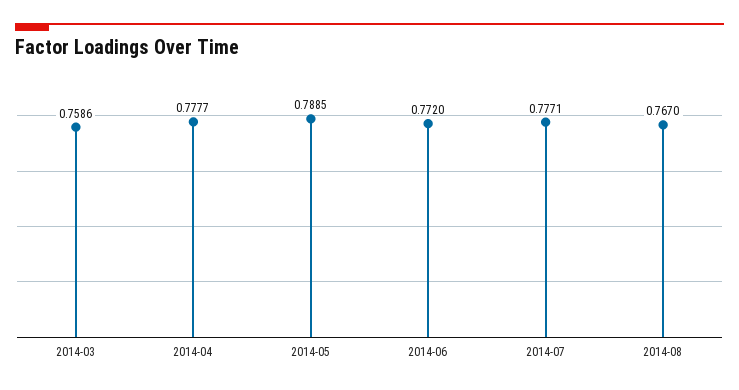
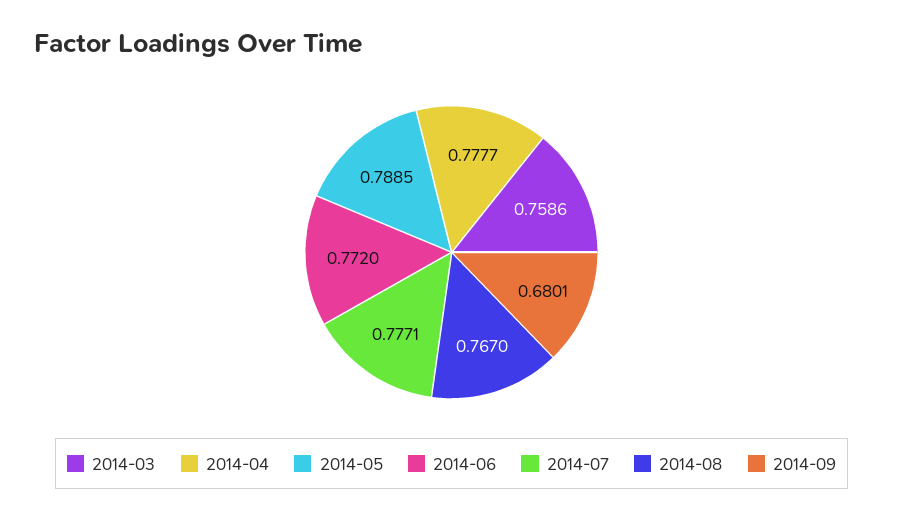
2014-09: none -> 0.6801

